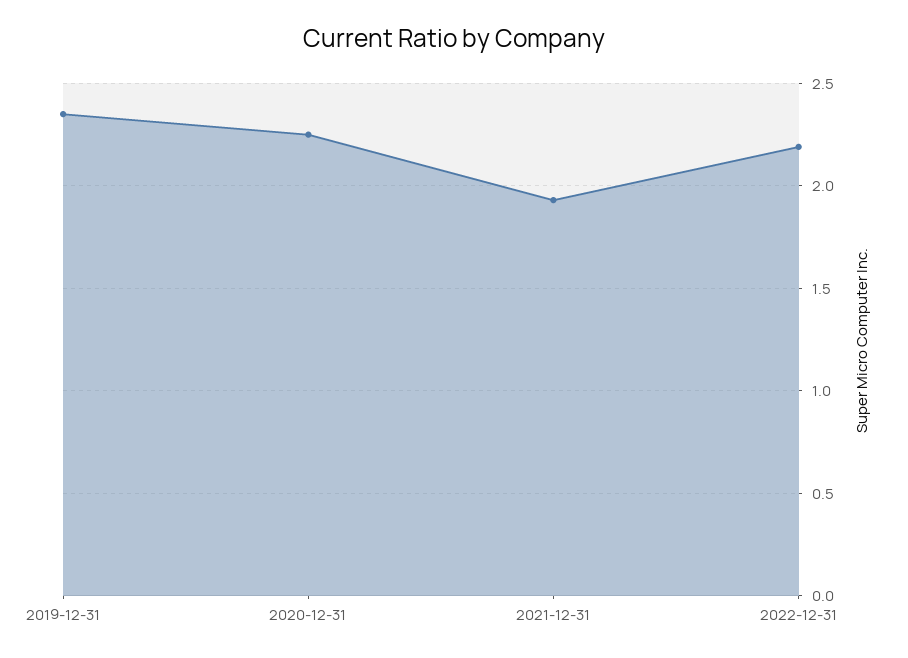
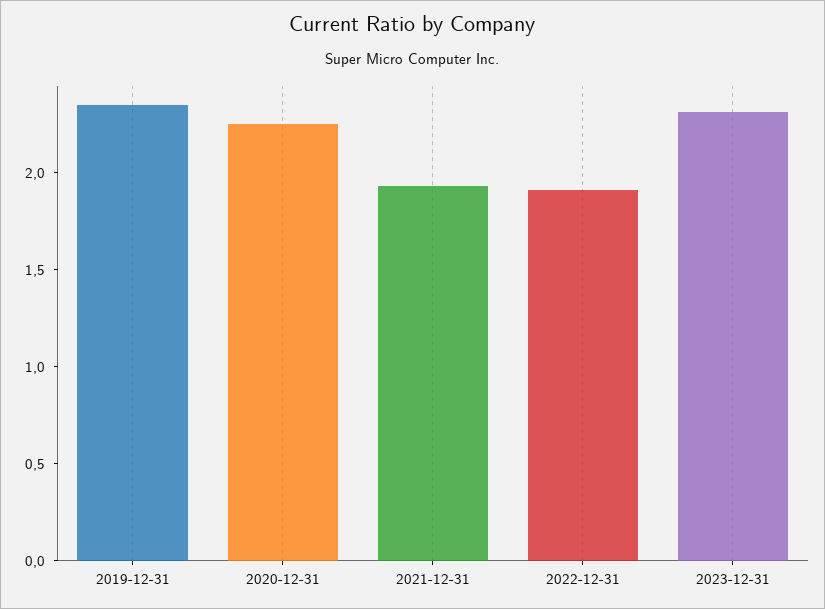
2022-12-31: 2.2 -> 1.9
2023-12-31: none -> 2.3

